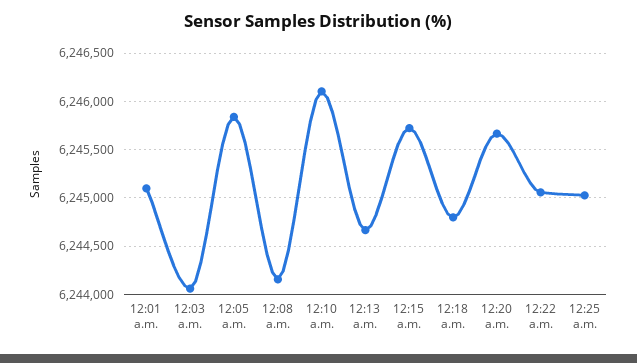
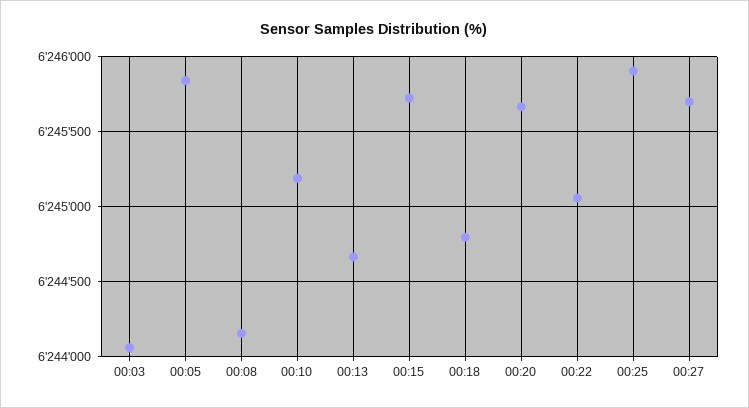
12:01 a.m.: 6245100 -> none
12:10 a.m.: 6246100 -> 6245200
12:25 a.m.: 6245000 -> 6245900
00:27: none -> 6245700

